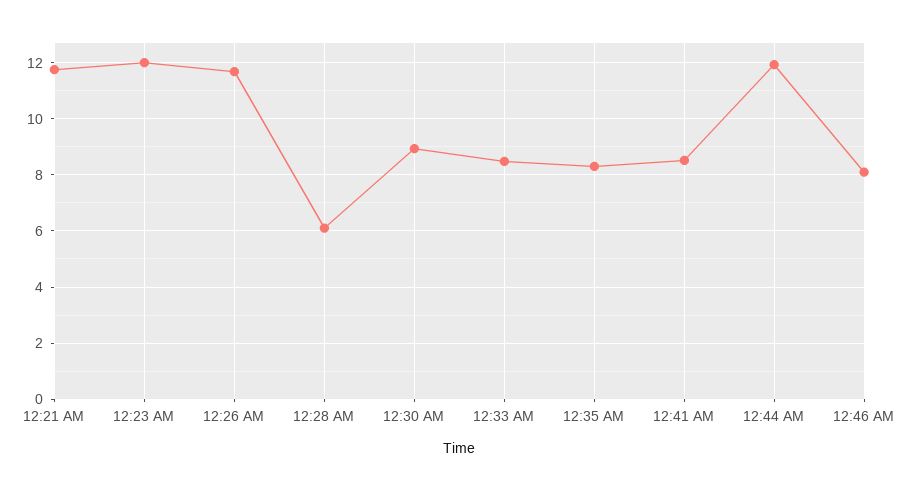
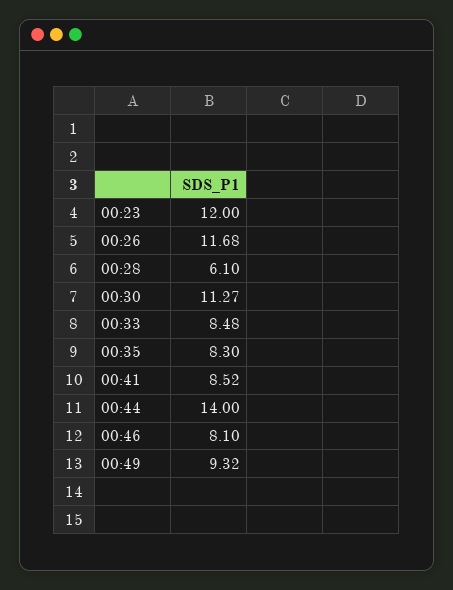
12:21 AM: 11.75 -> none
12:30 AM: 9 -> 11.27
12:44 AM: 12 -> 14
00:49: none -> 9.32

